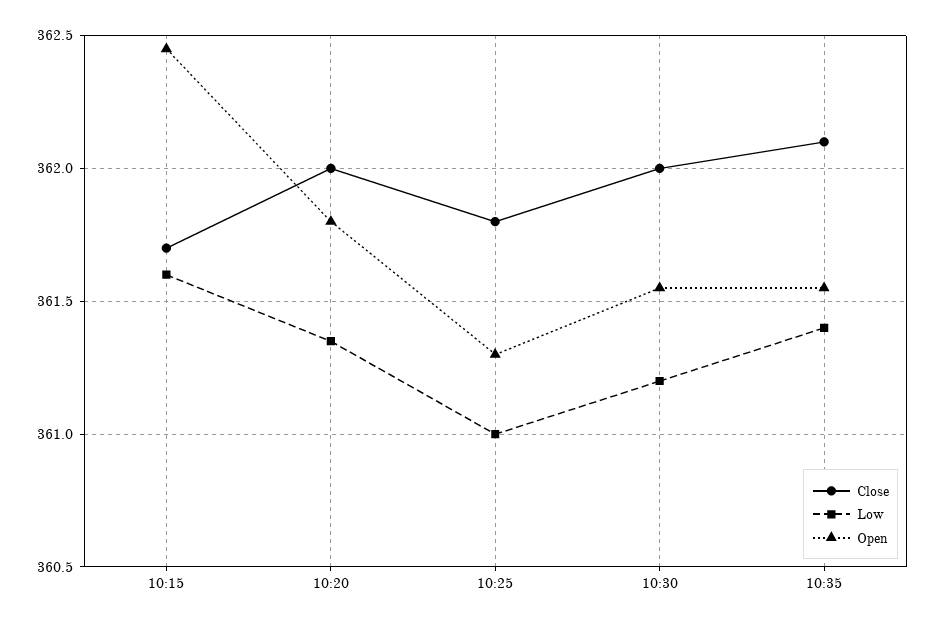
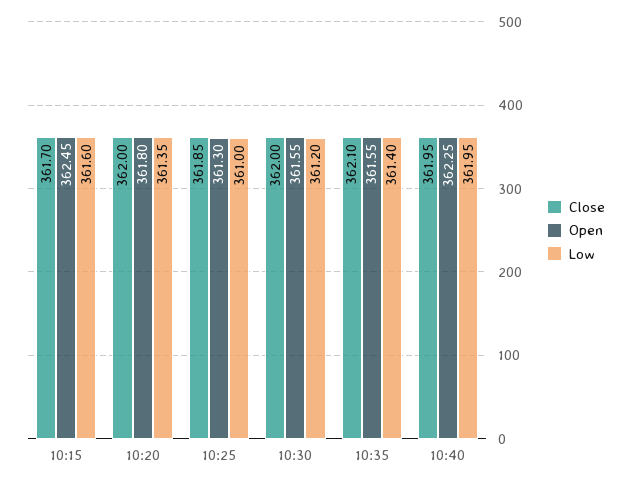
Close, 10:25: 361.8 -> 361.85
Close, 10:40: none -> 361.95
Open, 10:40: none -> 362.25
Low, 10:40: none -> 361.95

